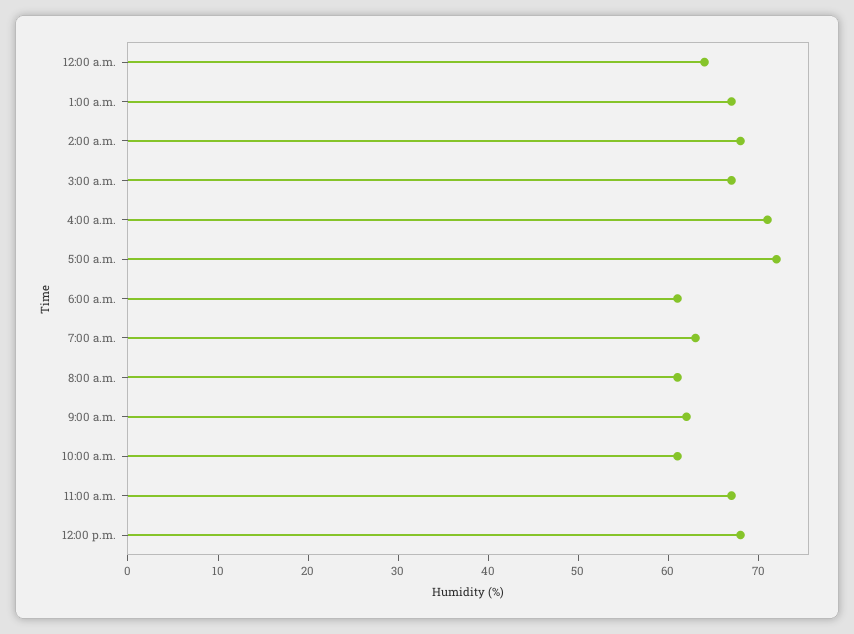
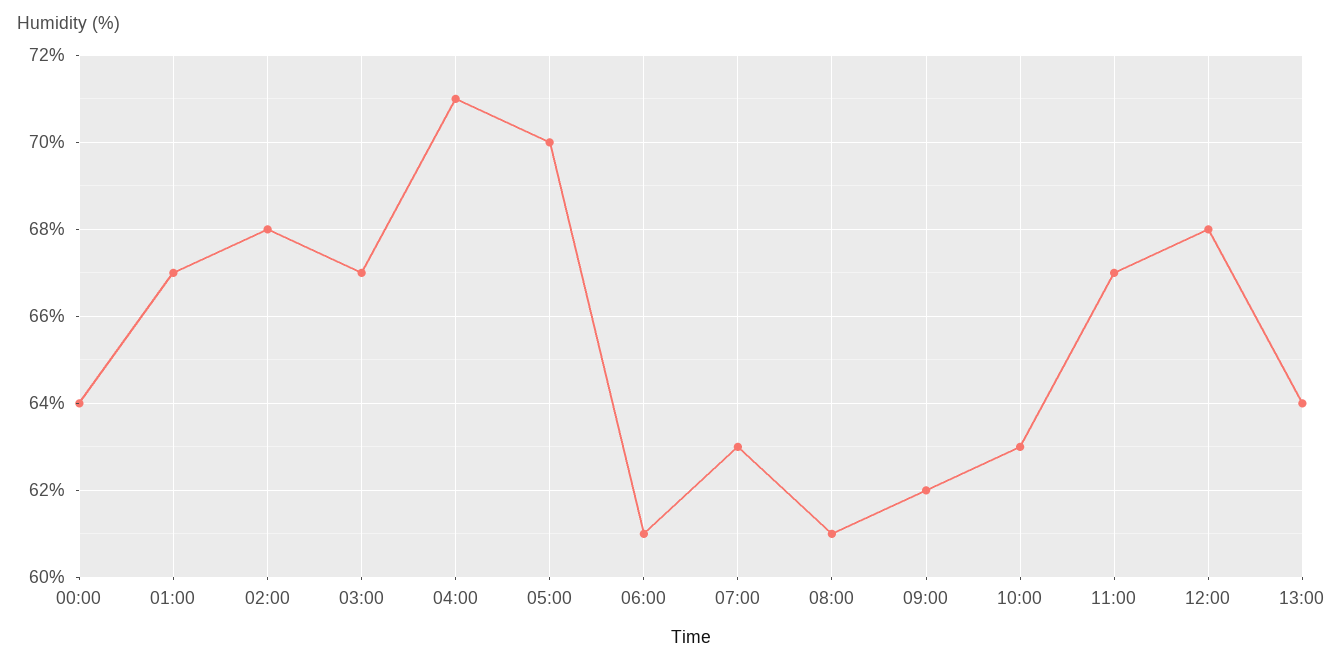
5:00 a.m.: 72 -> 70
10:00 a.m.: 61 -> 63
13:00: none -> 64

